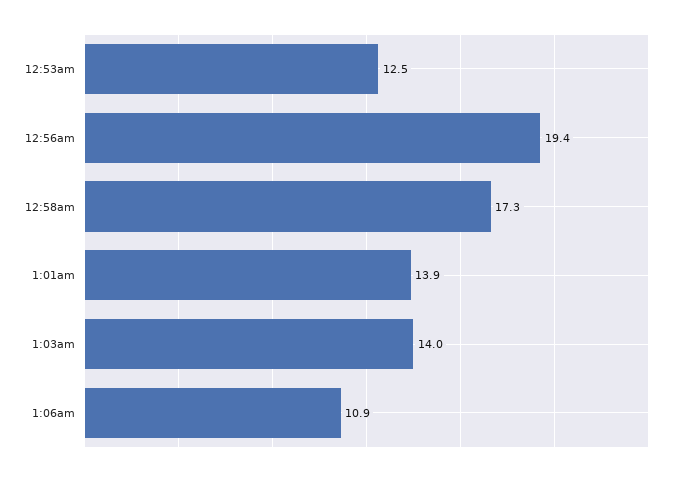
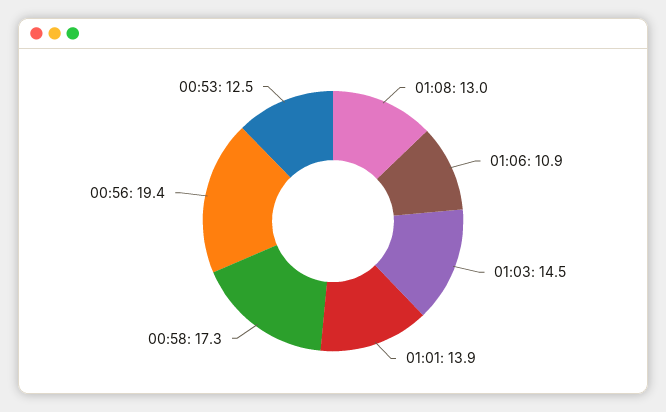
1:03am: 14 -> 14.5
01:08: none -> 13

